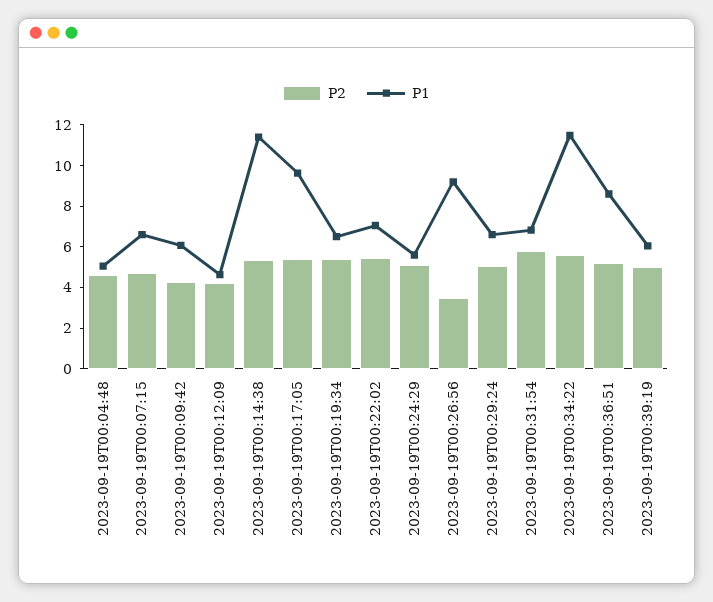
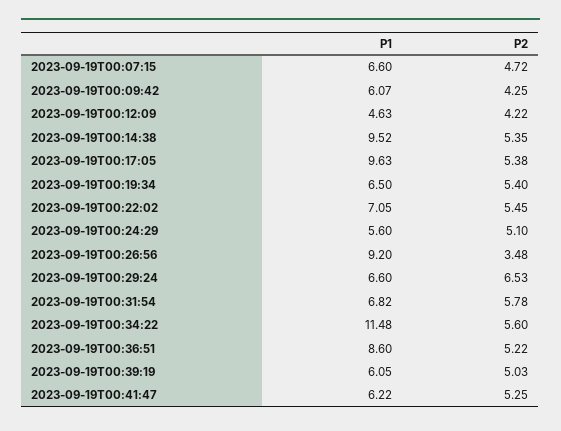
P2, 2023-09-19T00:04:48: 4.5 -> none
P1, 2023-09-19T00:04:48: 5 -> none
P1, 2023-09-19T00:14:38: 11.5 -> 9.52
P2, 2023-09-19T00:29:24: 5 -> 6.53
P1, 2023-09-19T00:41:47: none -> 6.22
P2, 2023-09-19T00:41:47: none -> 5.25

